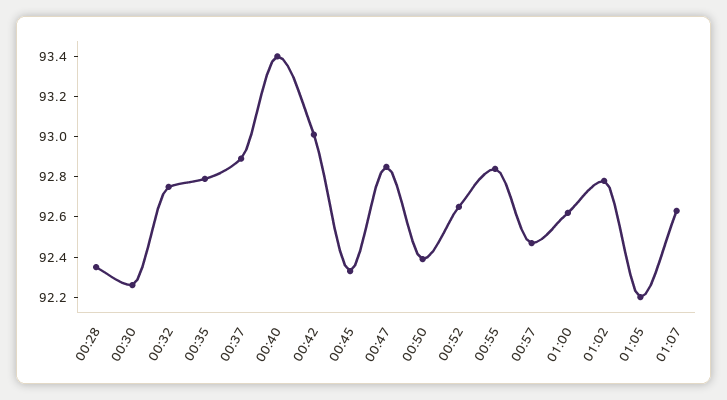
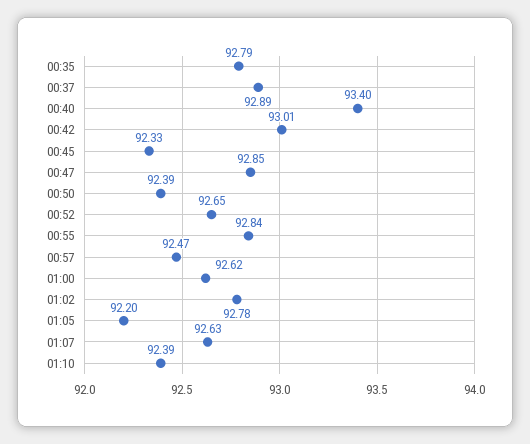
00:28: 92.35 -> none
00:30: 92.25 -> none
00:32: 92.75 -> none
01:10: none -> 92.39

